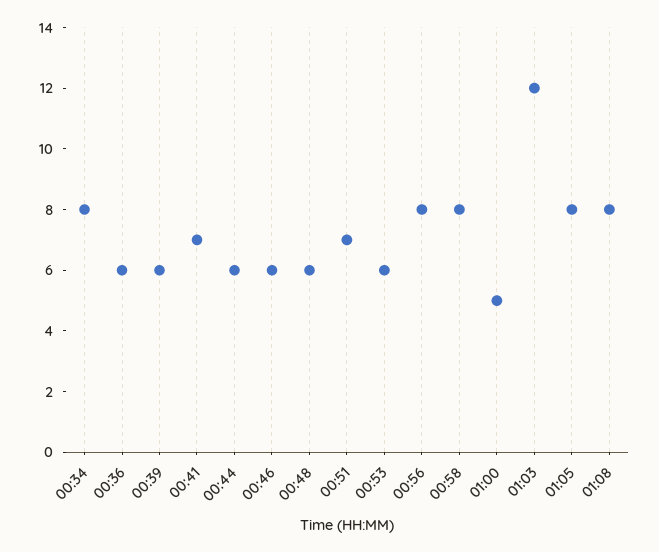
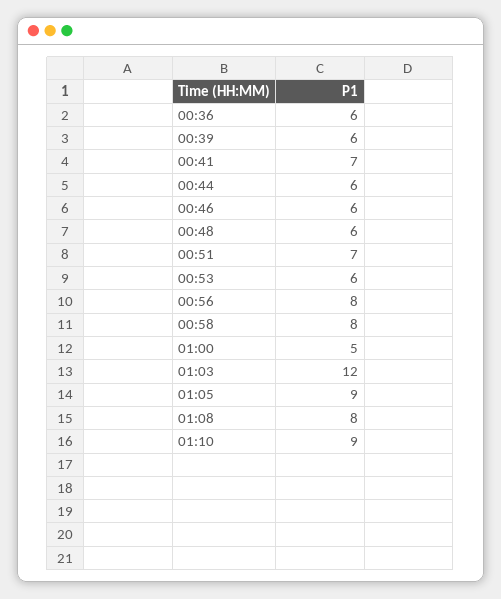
00:34: 8 -> none
01:05: 8 -> 9
01:10: none -> 9

